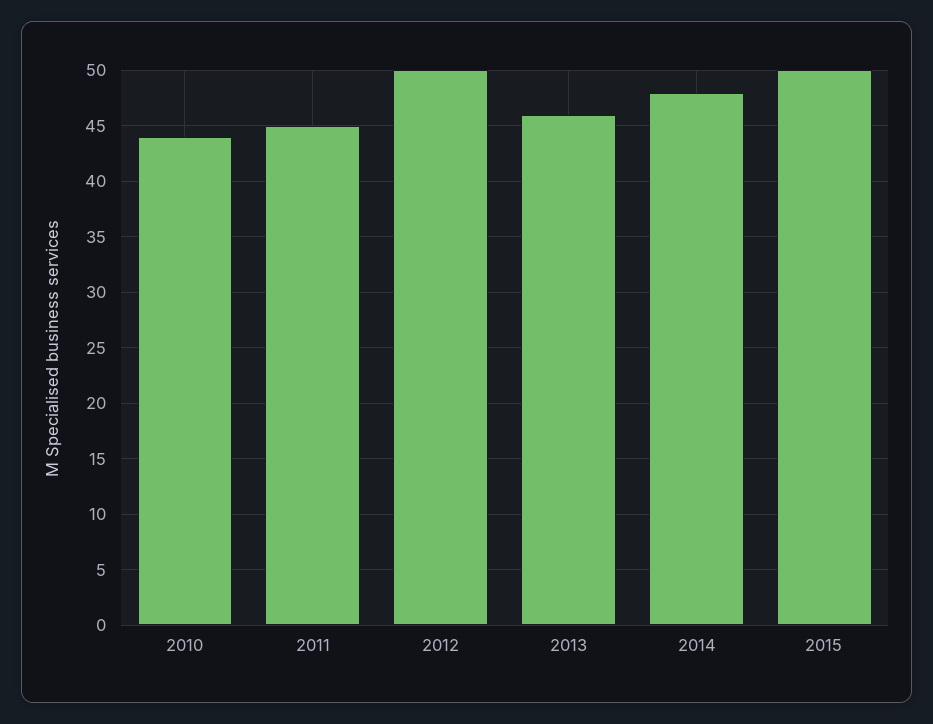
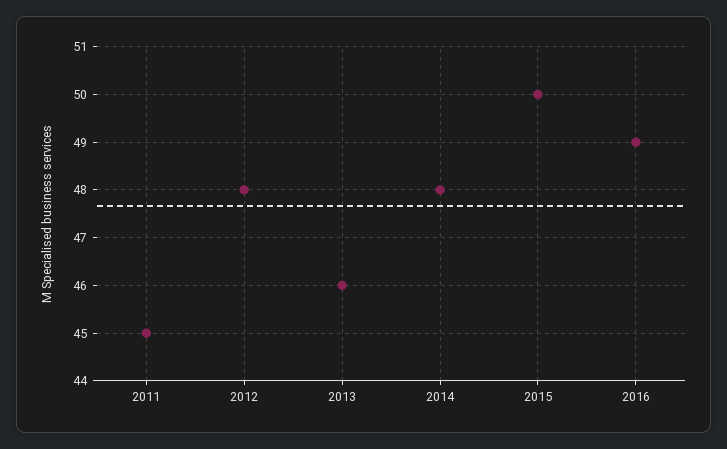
2010: 44 -> none
2012: 50 -> 48
2016: none -> 49

